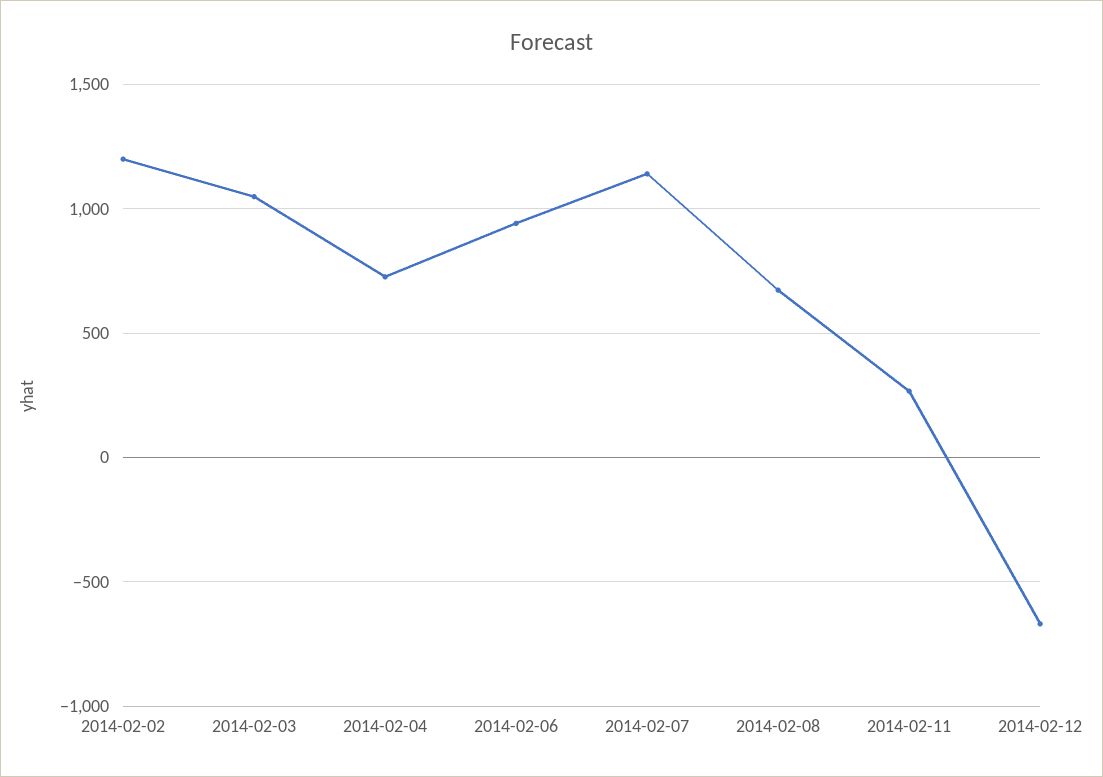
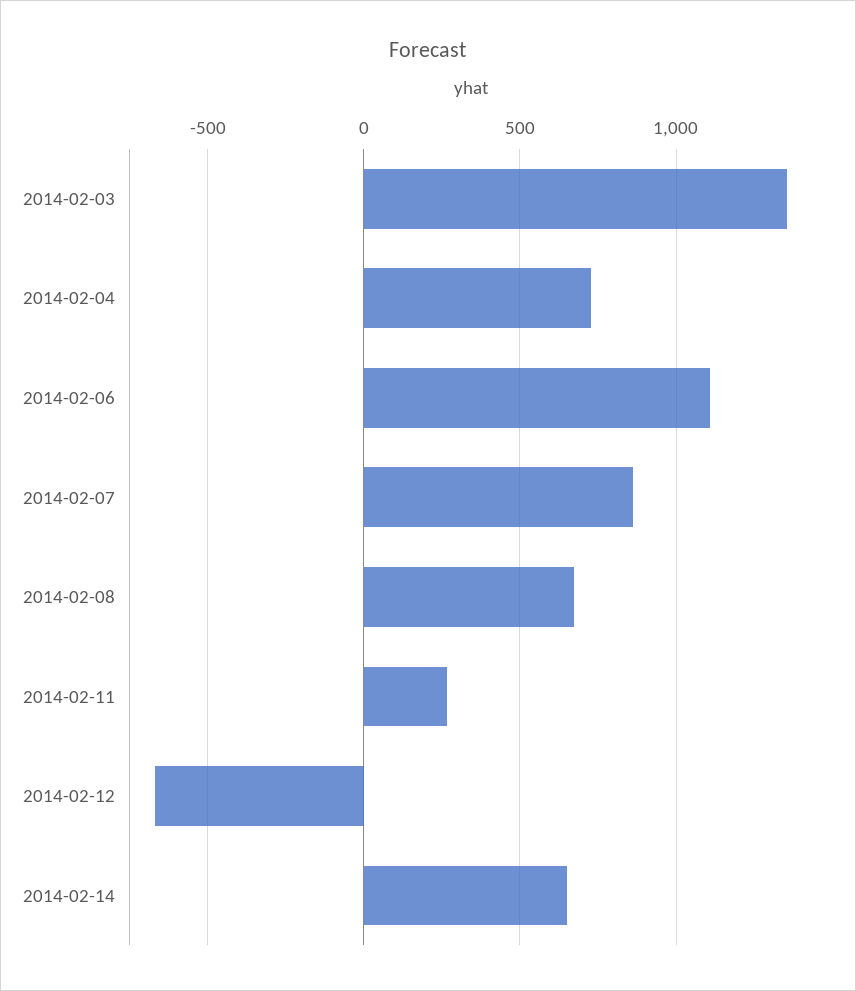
2014-02-02: 1200 -> none
2014-02-03: 1050 -> 1350
2014-02-06: 950 -> 1100
2014-02-07: 1150 -> 850
2014-02-14: none -> 650

